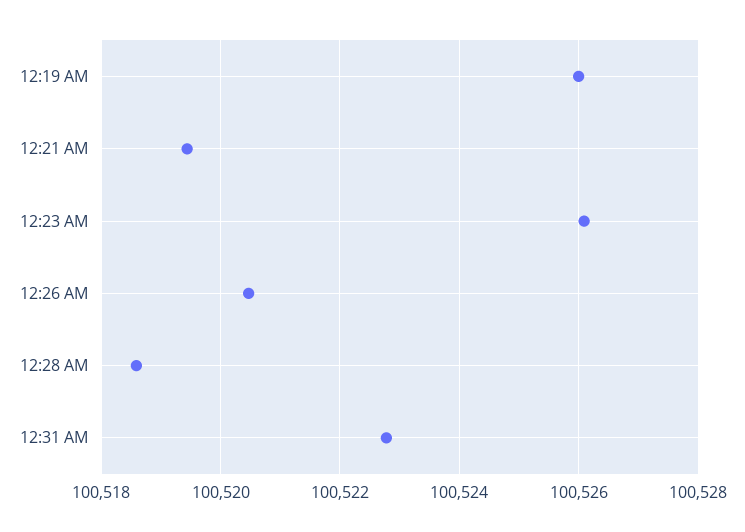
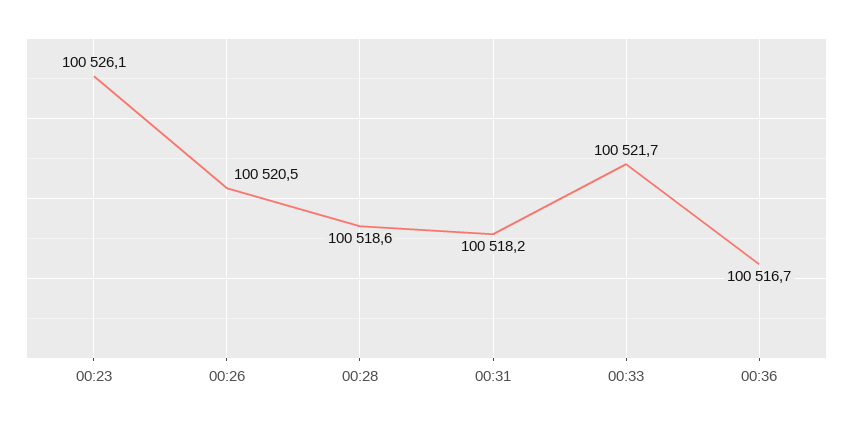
12:19 AM: 100526 -> none
12:21 AM: 100519.4 -> none
12:31 AM: 100522.8 -> 100518.2
00:33: none -> 100521.7
00:36: none -> 100516.7

